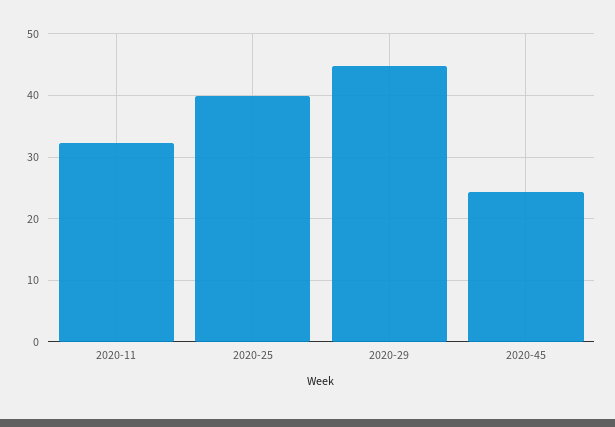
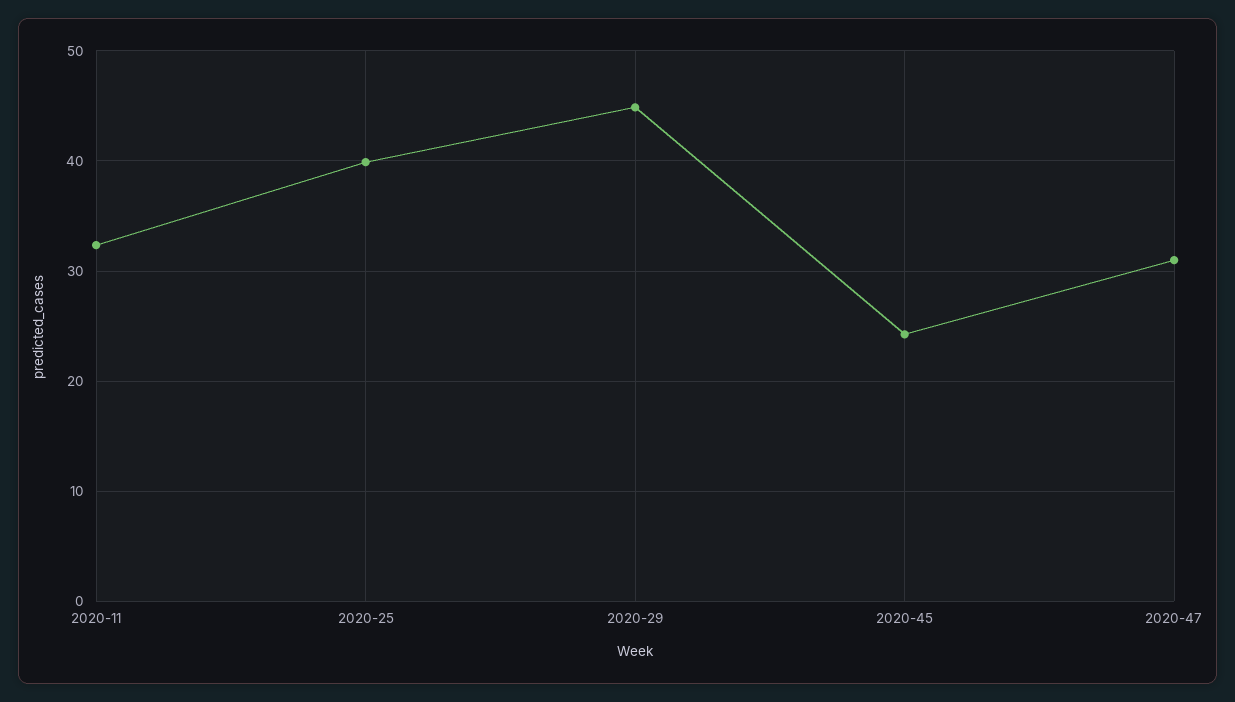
2020-47: none -> 31

